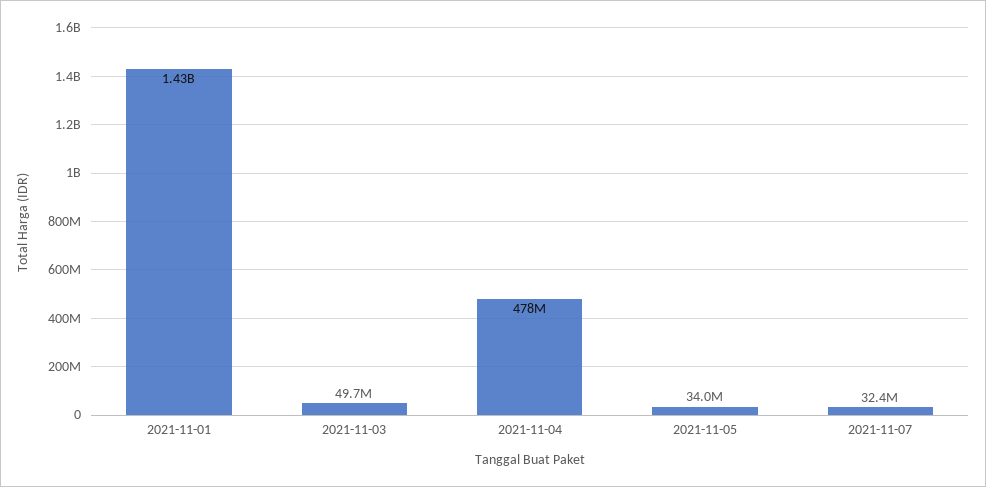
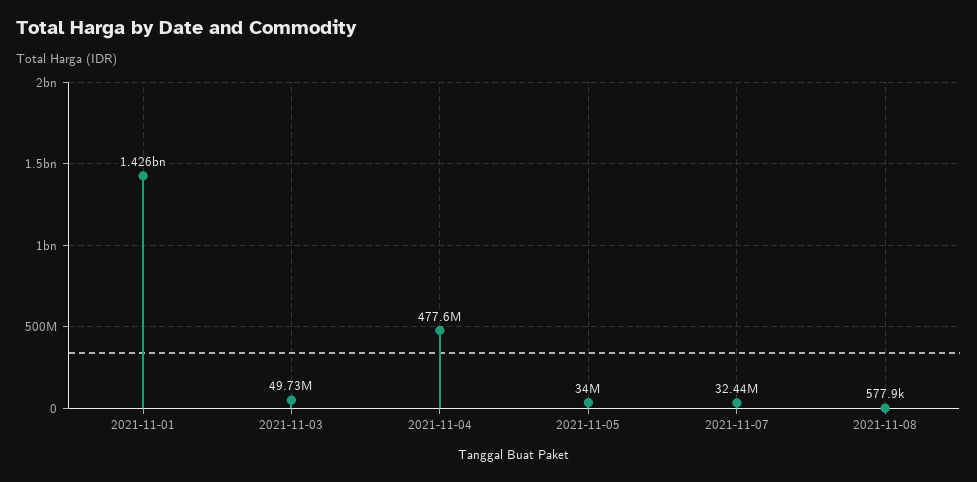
2021-11-08: none -> 577900

